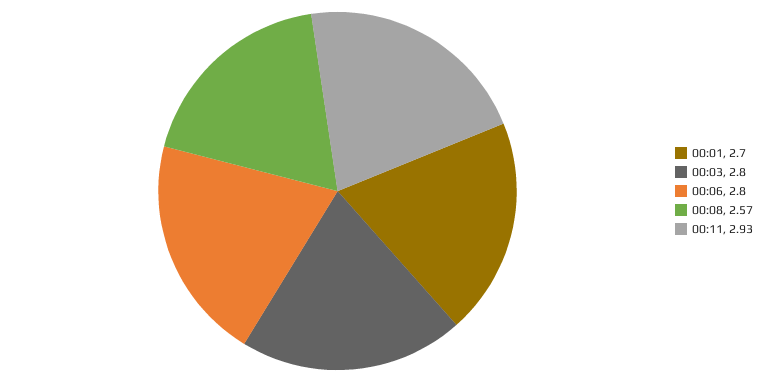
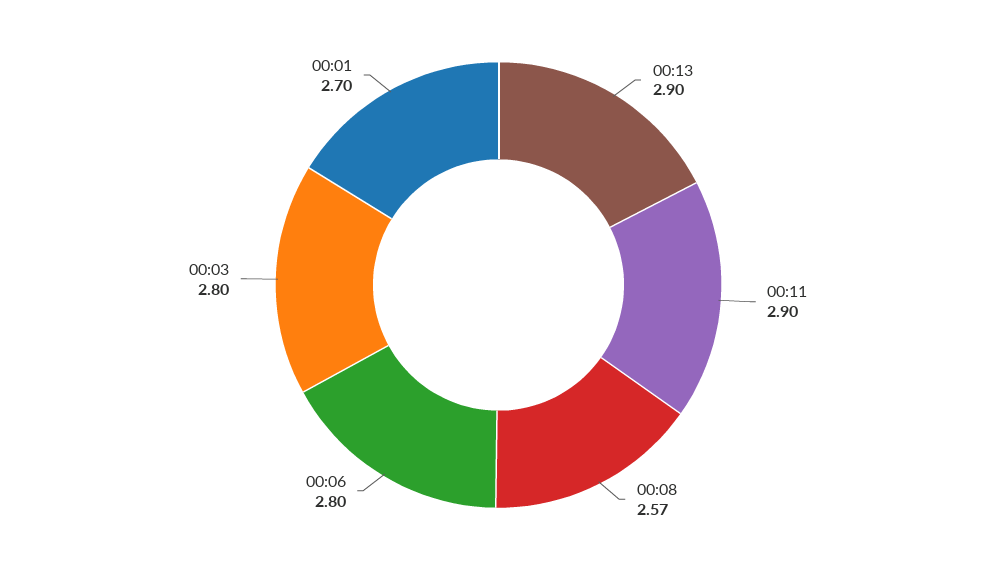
00:11: 2.93 -> 2.9
00:13: none -> 2.9

